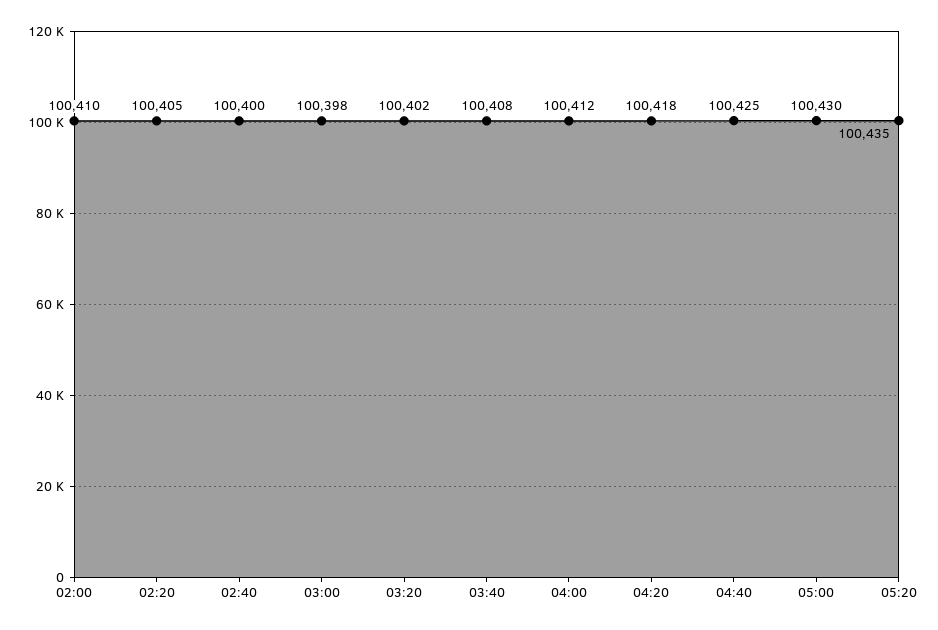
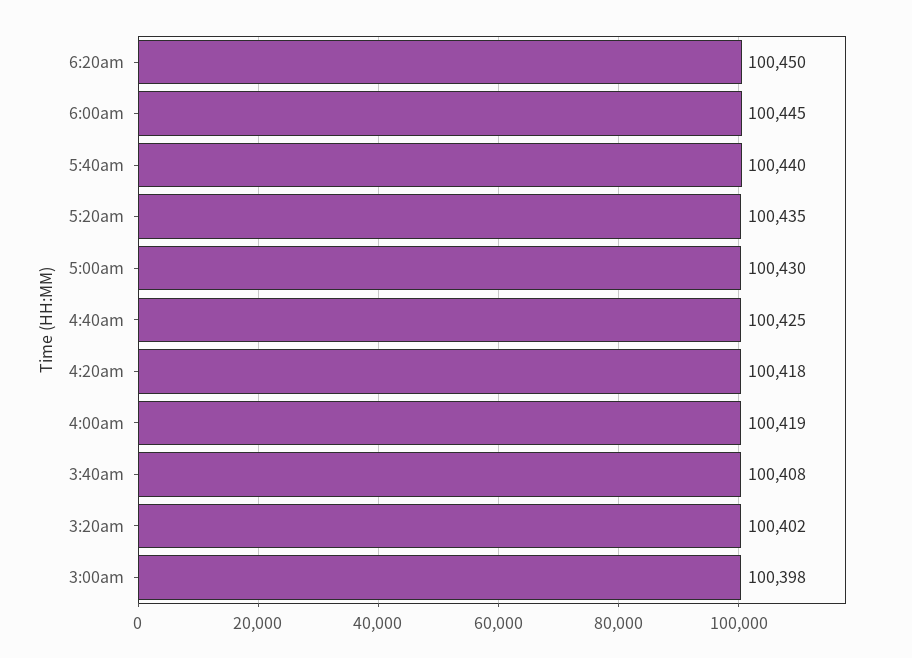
02:00: 100410 -> none
02:20: 100405 -> none
02:40: 100400 -> none
04:00: 100412 -> 100419
6:20am: none -> 100450
6:00am: none -> 100445
5:40am: none -> 100440

